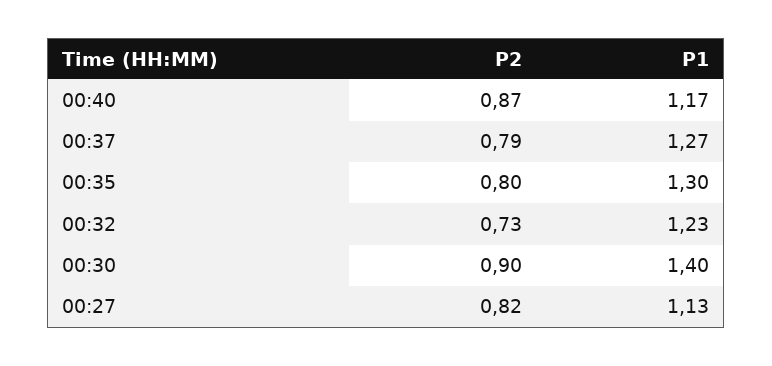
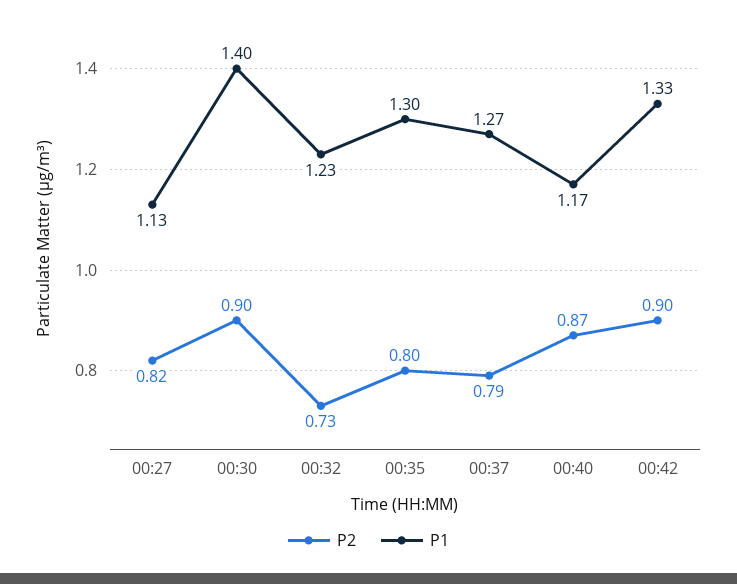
P2, 00:42: none -> 0.9
P1, 00:42: none -> 1.33

